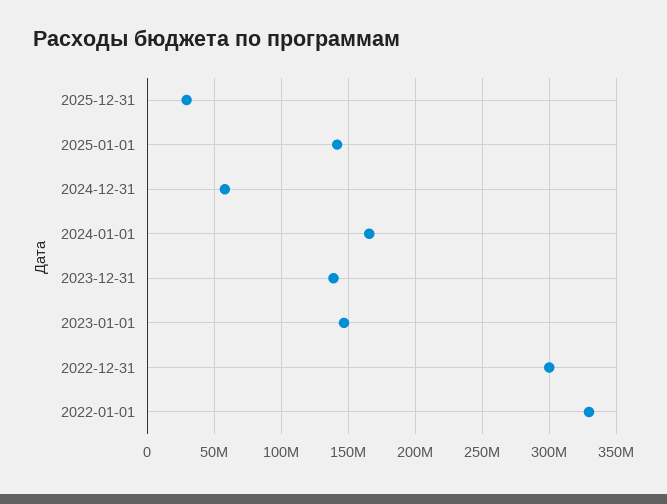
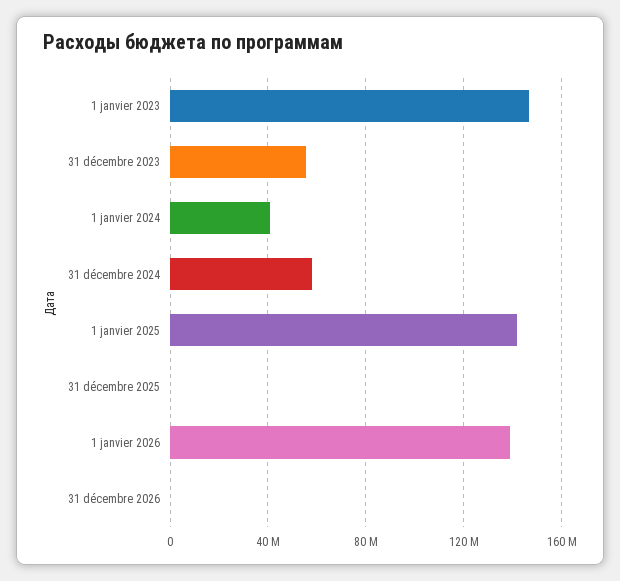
2025-12-31: 30000000 -> 0
2024-01-01: 165000000 -> 40000000
2023-12-31: 140000000 -> 55000000
2022-12-31: 300000000 -> none
2022-01-01: 330000000 -> none
1 janvier 2026: none -> 140000000
31 décembre 2026: none -> 0

